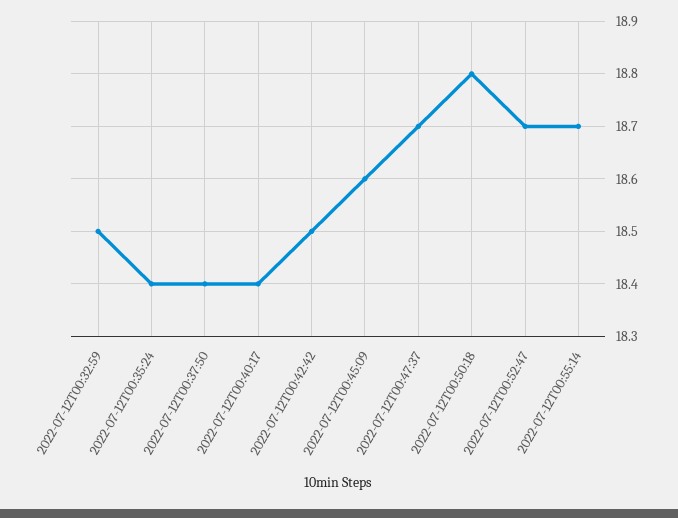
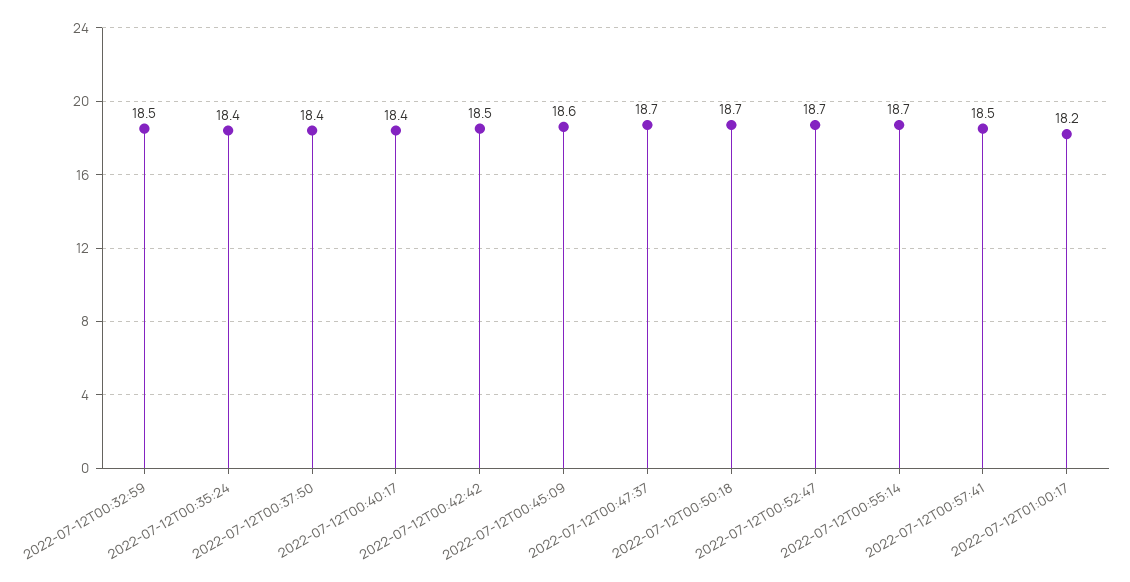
2022-07-12T00:50:18: 18.8 -> 18.7
2022-07-12T00:57:41: none -> 18.5
2022-07-12T01:00:17: none -> 18.2

